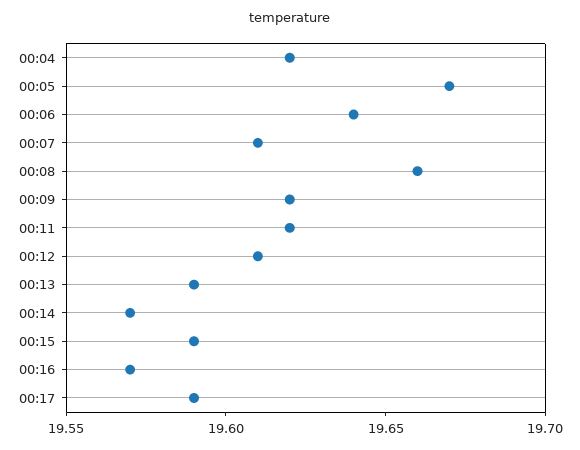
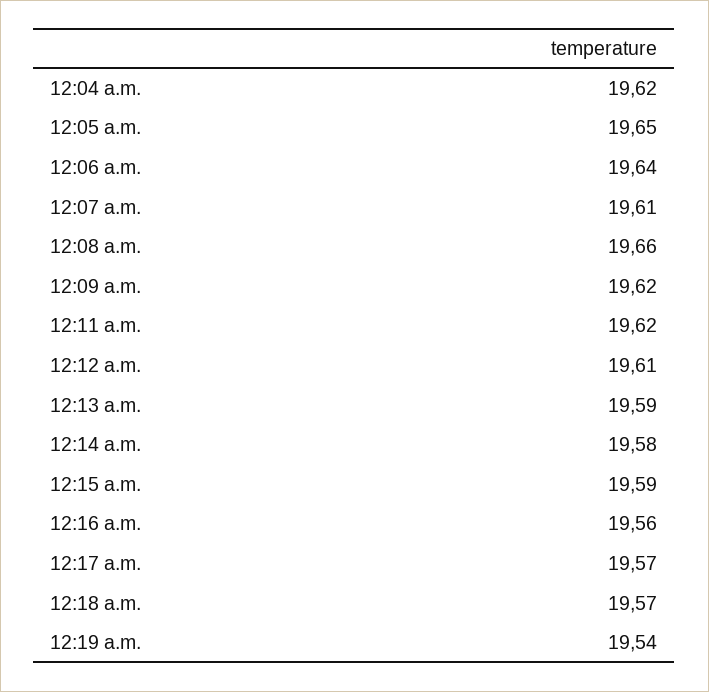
00:05: 19.67 -> 19.65
00:14: 19.57 -> 19.58
00:16: 19.57 -> 19.56
00:17: 19.59 -> 19.57
12:18 a.m.: none -> 19.57
12:19 a.m.: none -> 19.54

